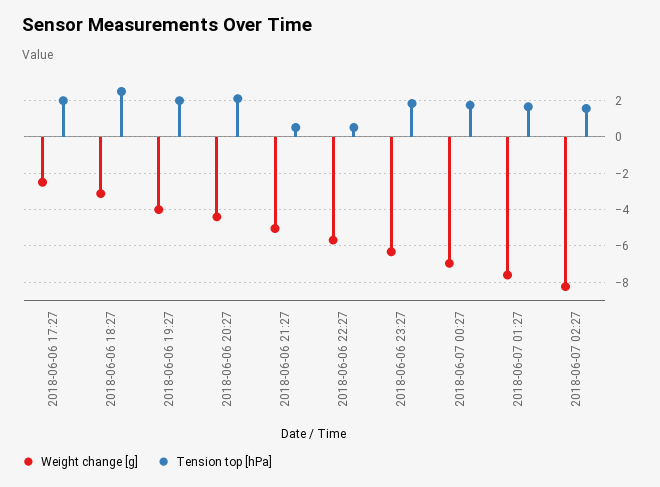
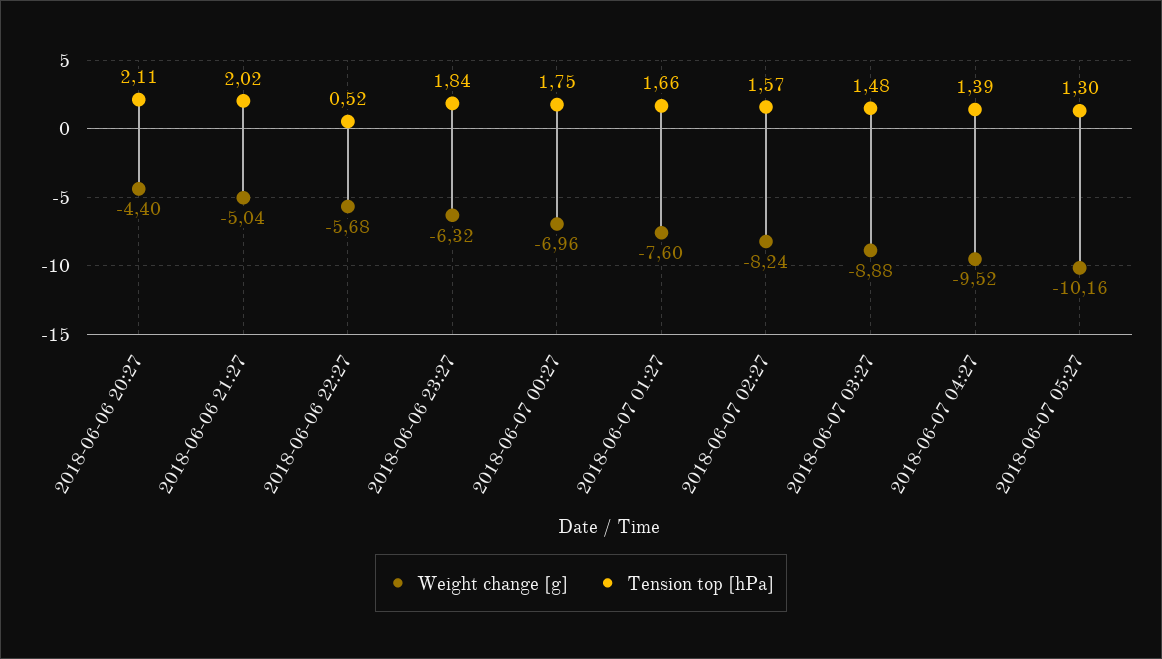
Weight change [g], 2018-06-06 17:27: -2.5 -> none
Tension top [hPa], 2018-06-06 17:27: 2 -> none
Weight change [g], 2018-06-06 18:27: -3 -> none
Tension top [hPa], 2018-06-06 18:27: 2.5 -> none
Weight change [g], 2018-06-06 19:27: -4 -> none
Tension top [hPa], 2018-06-06 19:27: 2 -> none
Tension top [hPa], 2018-06-06 21:27: 0.5 -> 2.02
Weight change [g], 2018-06-07 03:27: none -> -8.88
Tension top [hPa], 2018-06-07 03:27: none -> 1.48
Weight change [g], 2018-06-07 04:27: none -> -9.52
Tension top [hPa], 2018-06-07 04:27: none -> 1.39
Weight change [g], 2018-06-07 05:27: none -> -10.16
Tension top [hPa], 2018-06-07 05:27: none -> 1.3

